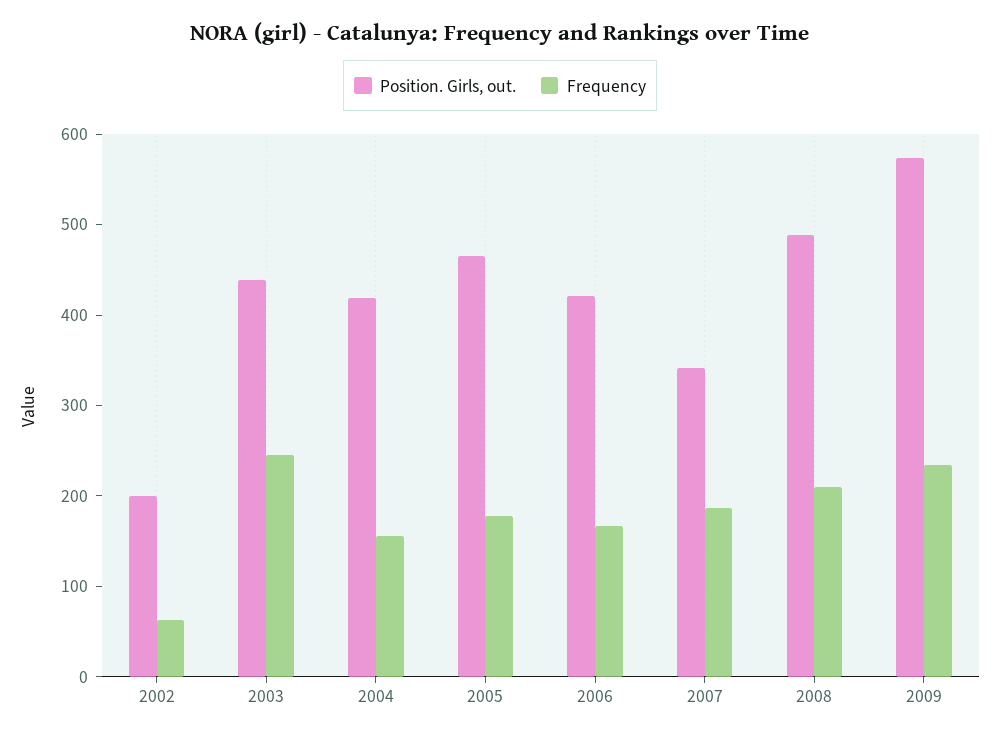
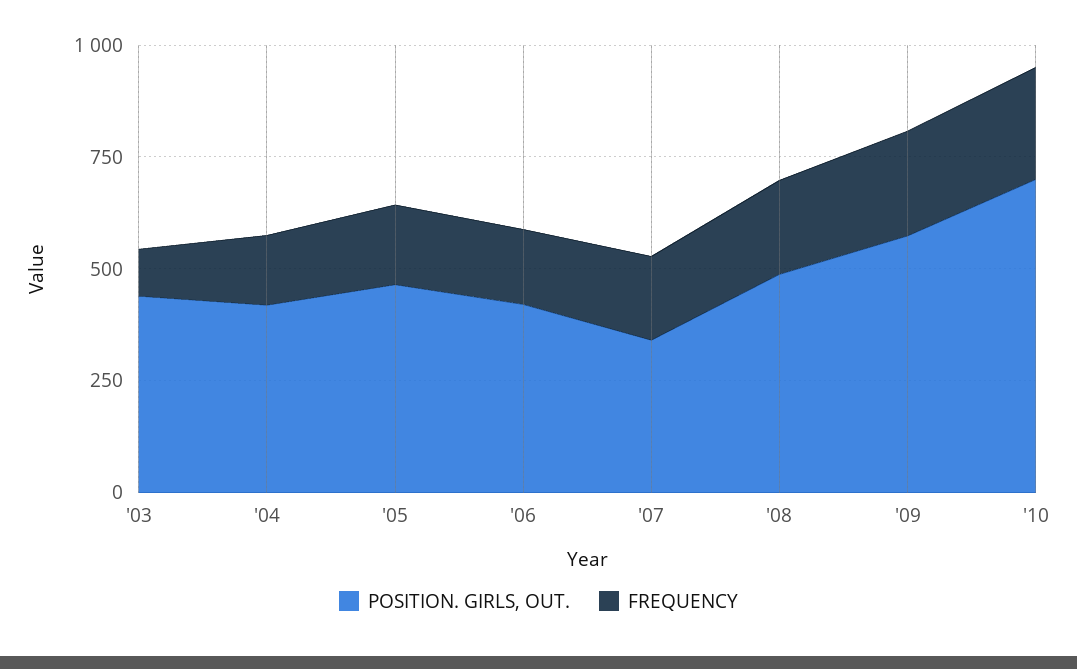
Position. Girls, out., 2002: 200 -> none
Frequency, 2002: 60 -> none
Frequency, 2003: 240 -> 100
Position. Girls, out., '10: none -> 700
Frequency, '10: none -> 250

